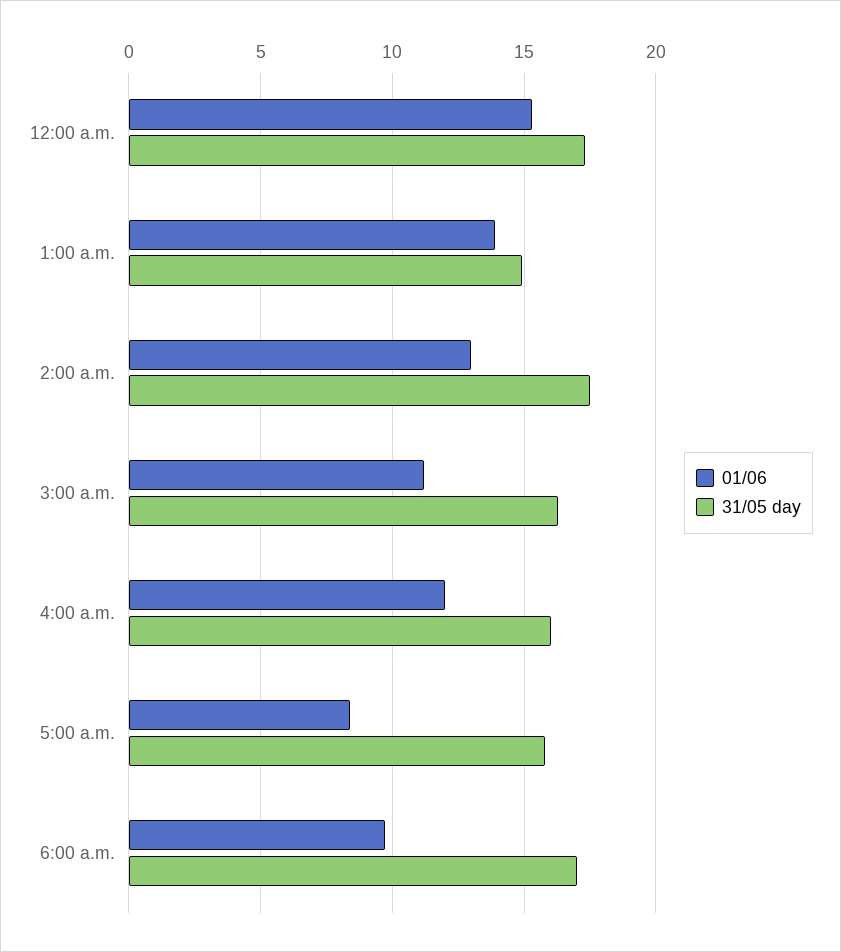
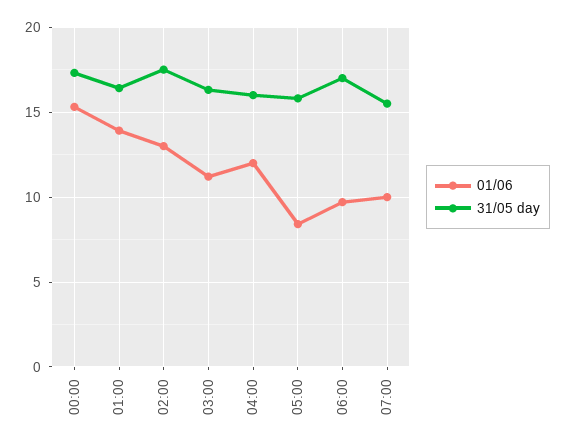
31/05 day, 1:00 a.m.: 15 -> 16.5
01/06, 07:00: none -> 10
31/05 day, 07:00: none -> 15.5

